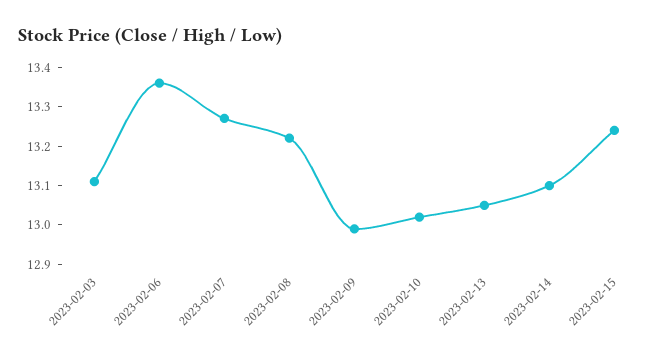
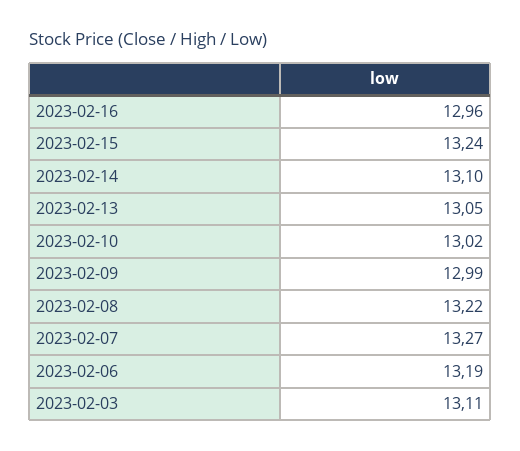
2023-02-06: 13.35 -> 13.19
2023-02-16: none -> 12.96

